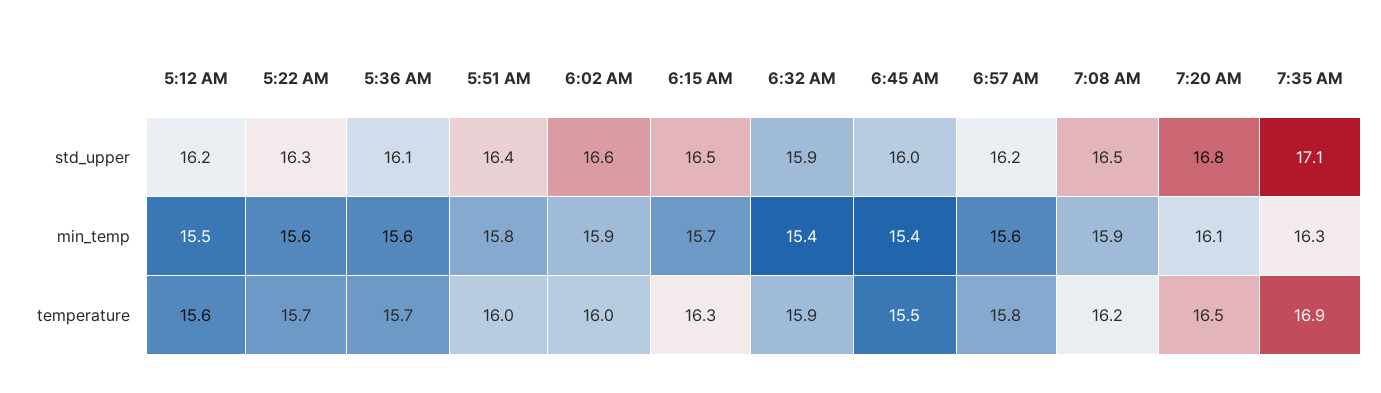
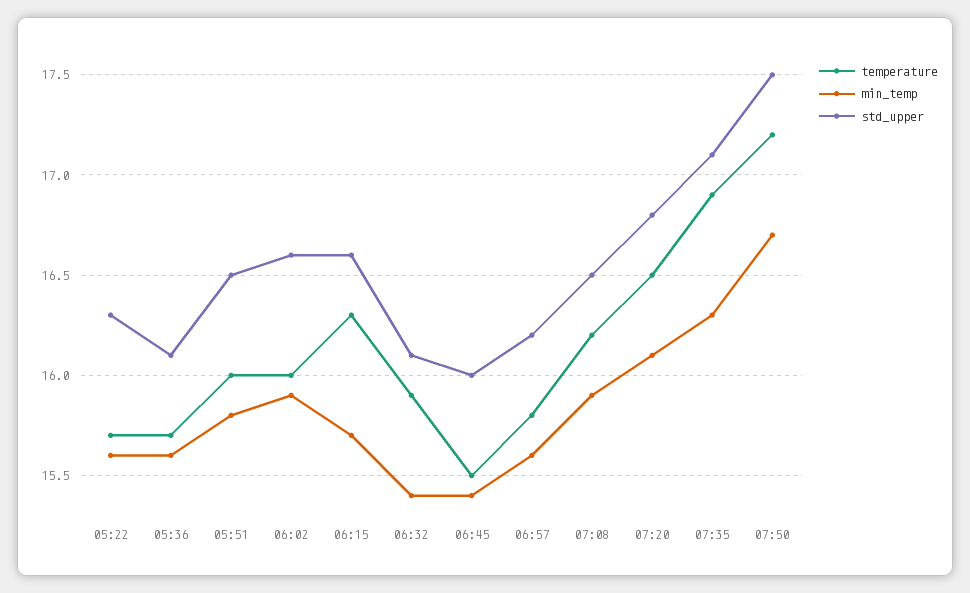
std_upper, 5:12 AM: 16.2 -> none
std_upper, 5:51 AM: 16.4 -> 16.5
std_upper, 6:15 AM: 16.5 -> 16.6
std_upper, 6:32 AM: 15.9 -> 16.1
min_temp, 5:12 AM: 15.5 -> none
temperature, 5:12 AM: 15.6 -> none
temperature, 07:50: none -> 17.2
min_temp, 07:50: none -> 16.7
std_upper, 07:50: none -> 17.5

